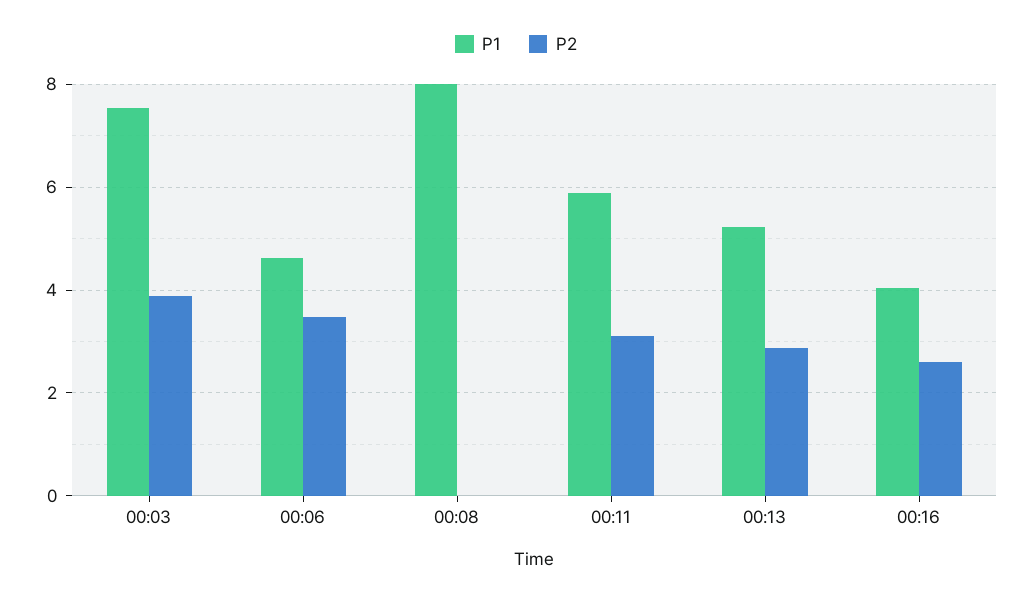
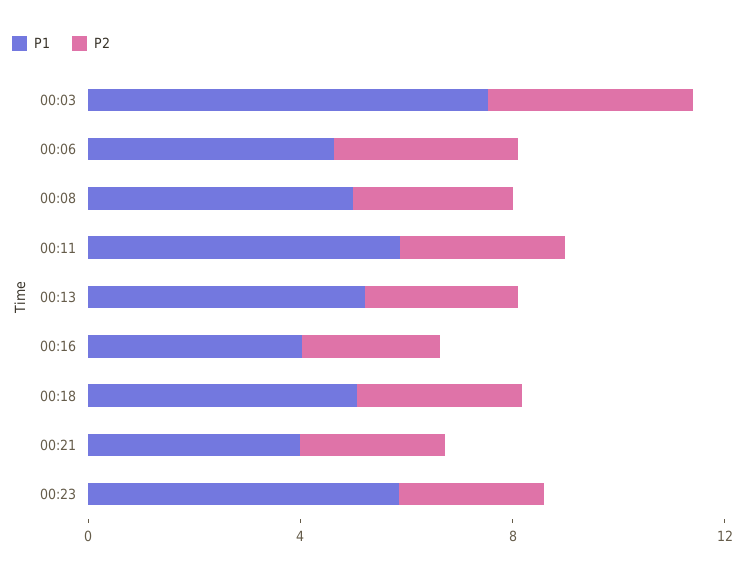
P1, 00:08: 8 -> 5
P2, 00:08: 0 -> 3
P1, 00:18: none -> 5
P2, 00:18: none -> 3
P1, 00:21: none -> 4
P2, 00:21: none -> 3
P1, 00:23: none -> 6
P2, 00:23: none -> 3

